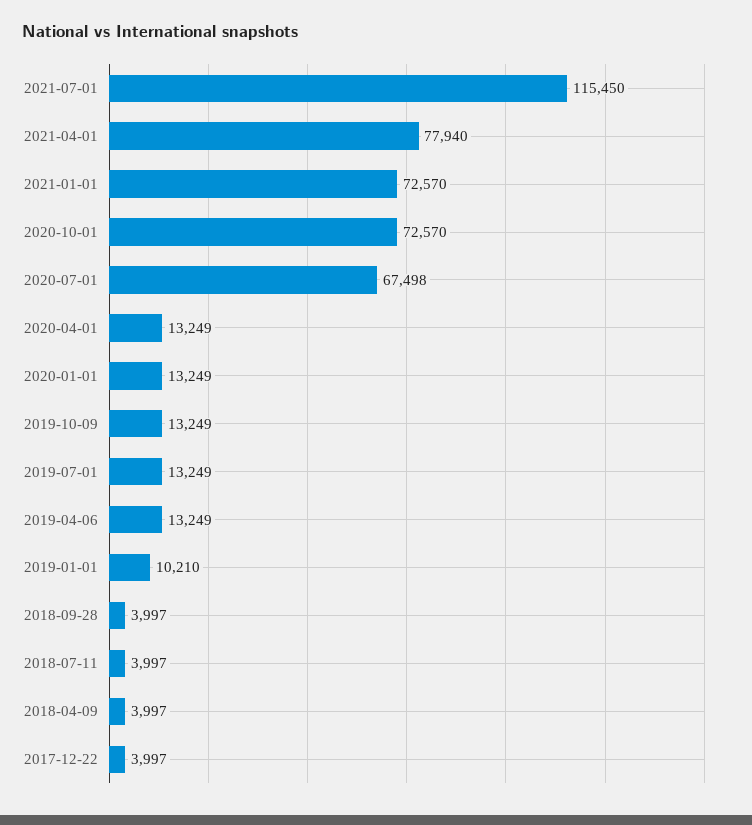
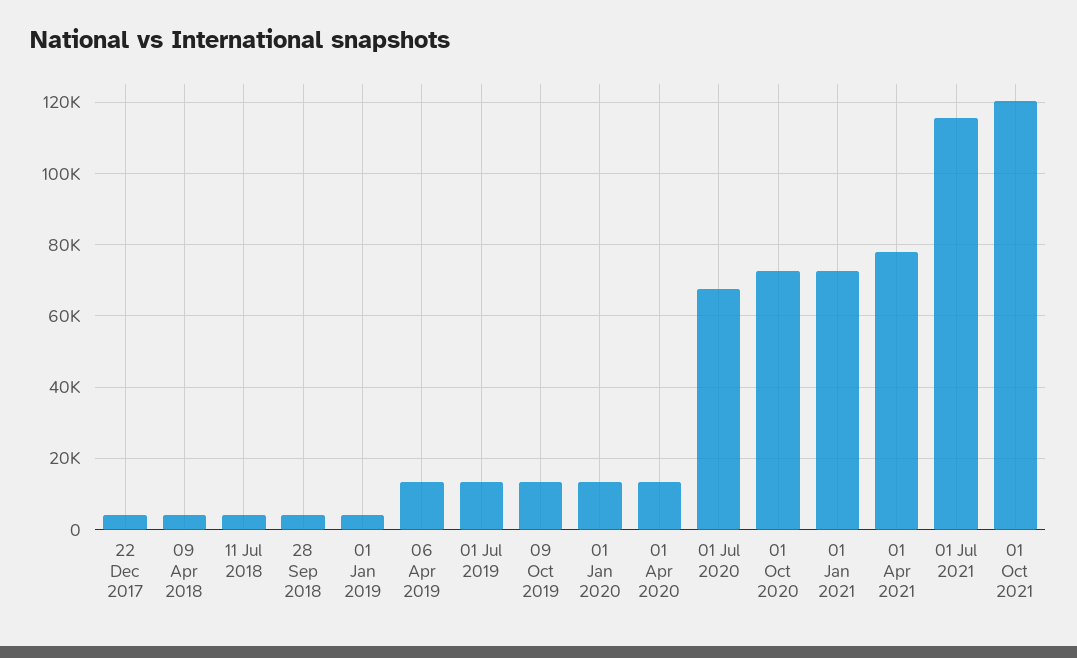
2019-01-01: 10210 -> 4000
01 Oct 2021: none -> 120000

